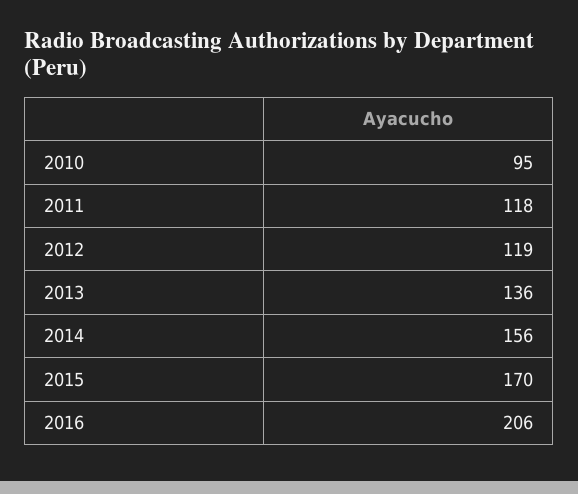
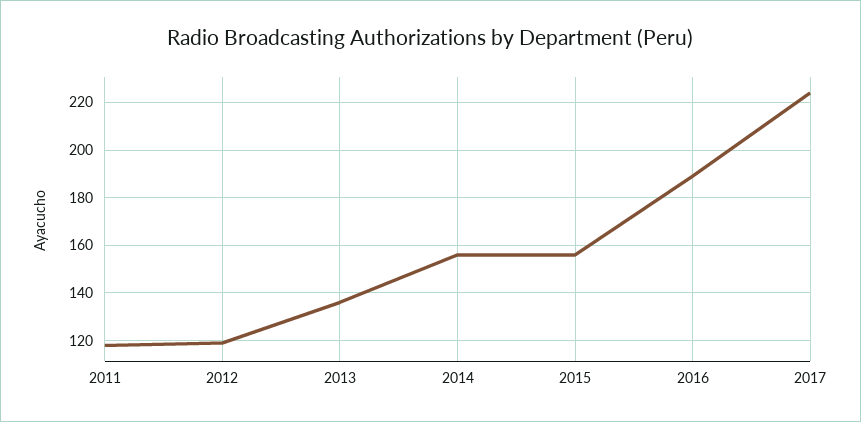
2010: 95 -> none
2015: 170 -> 155
2016: 206 -> 190
2017: none -> 225

